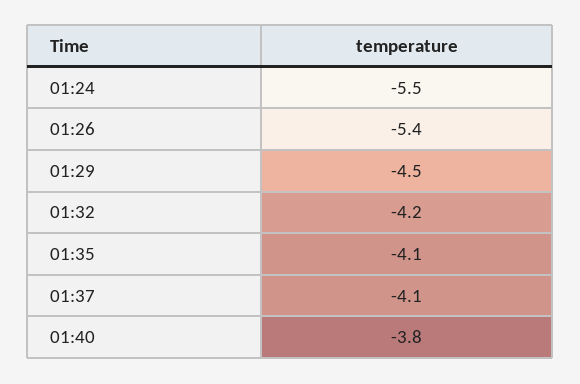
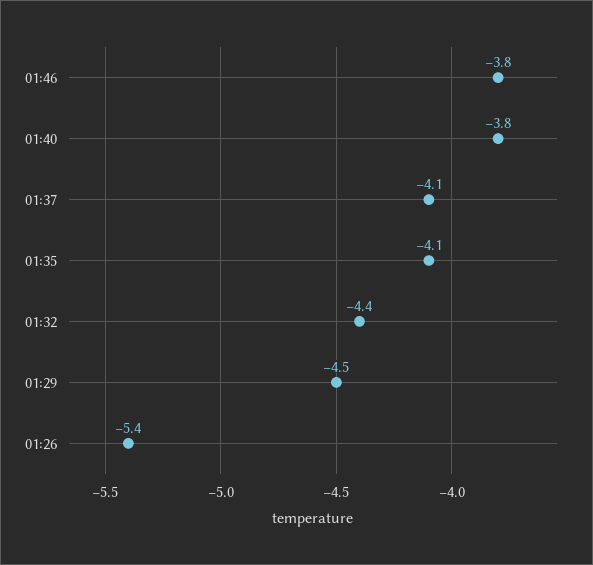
01:24: -5.5 -> none
01:32: -4.2 -> -4.4
01:46: none -> -3.8

